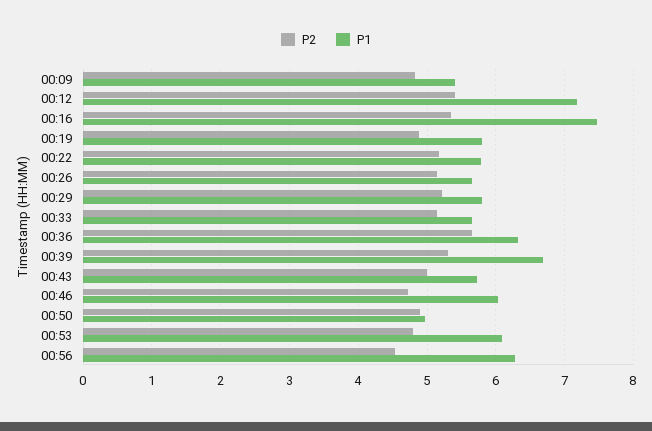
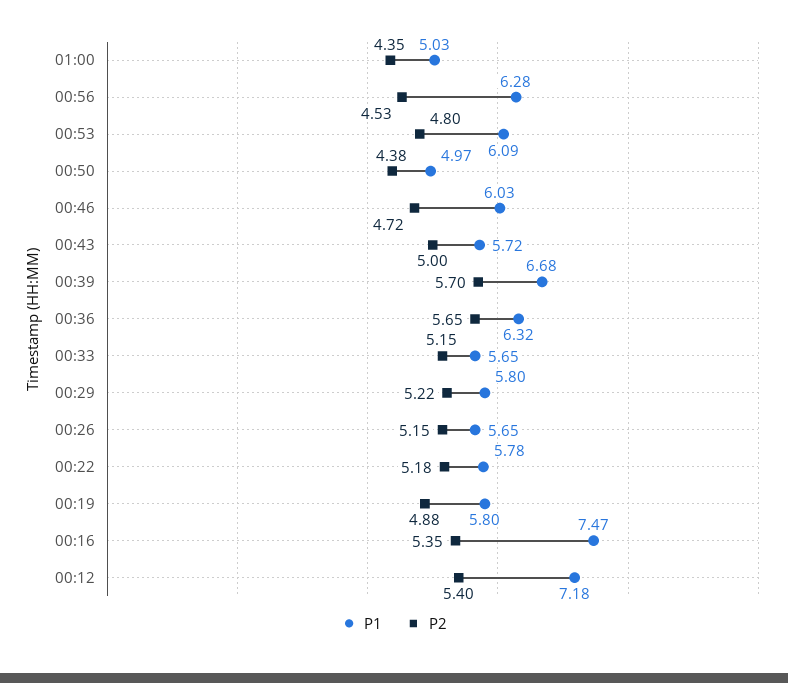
P2, 00:09: 4.8 -> none
P1, 00:09: 5.4 -> none
P2, 00:39: 5.3 -> 5.7
P2, 00:50: 4.9 -> 4.38
P1, 01:00: none -> 5.03
P2, 01:00: none -> 4.35

